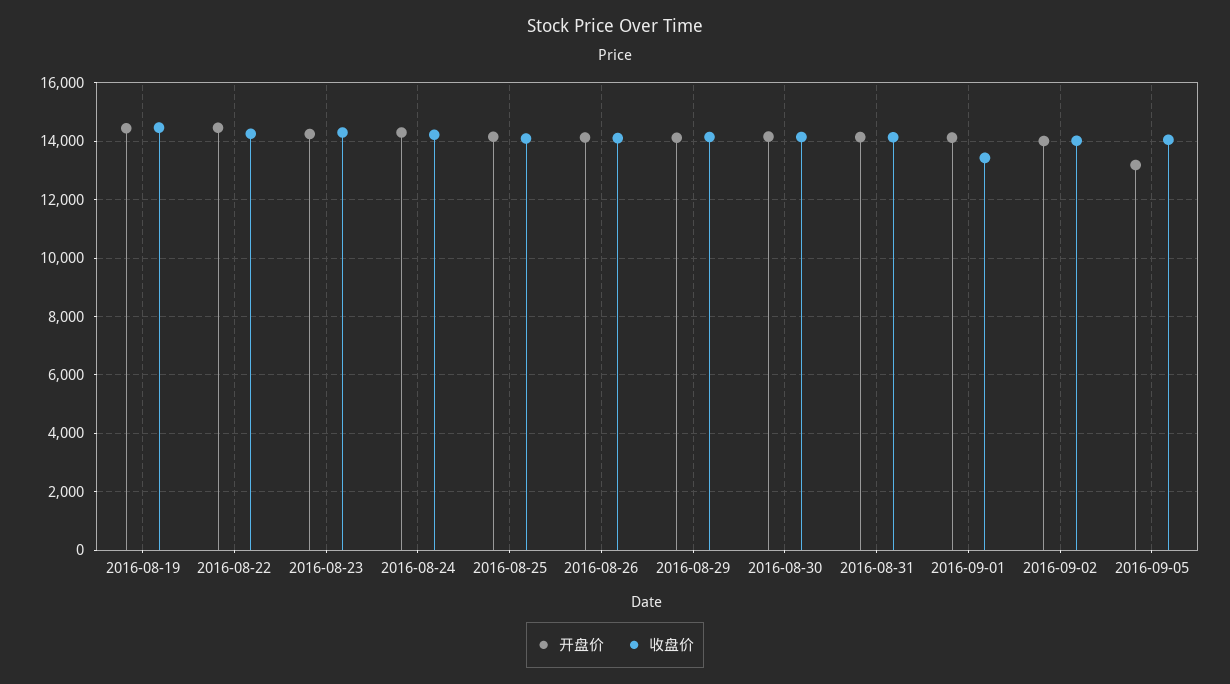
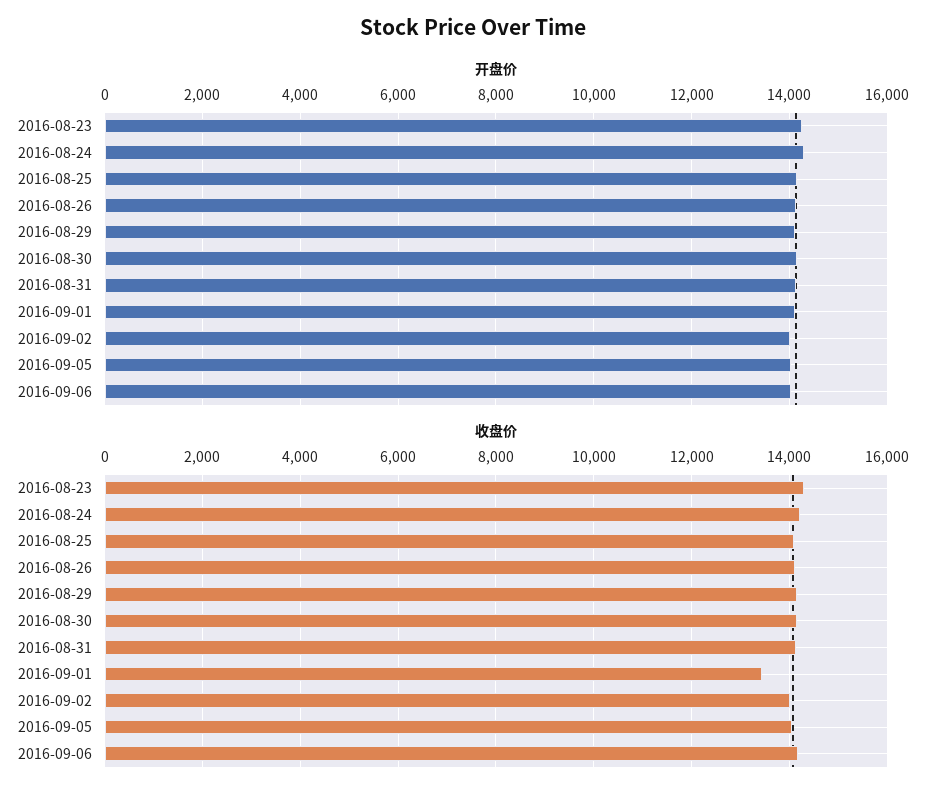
开盘价, 2016-08-19: 14500 -> none
收盘价, 2016-08-19: 14500 -> none
开盘价, 2016-08-22: 14500 -> none
收盘价, 2016-08-22: 14250 -> none
开盘价, 2016-09-05: 13250 -> 14000
开盘价, 2016-09-06: none -> 14000
收盘价, 2016-09-06: none -> 14200

